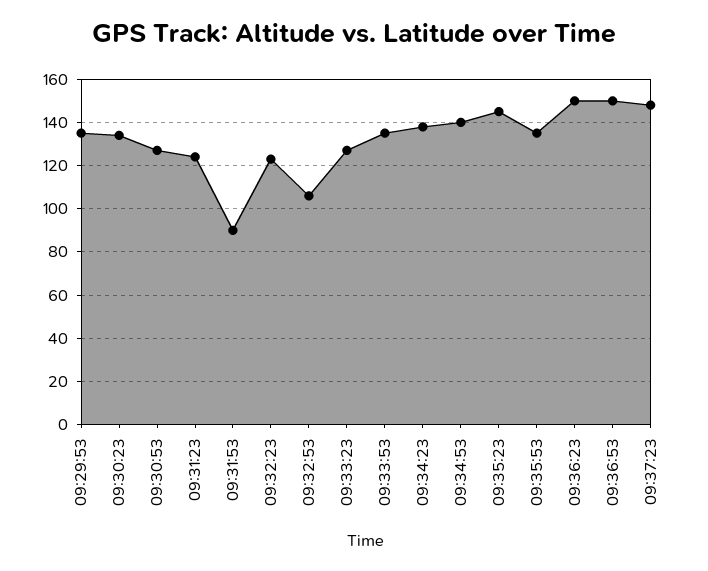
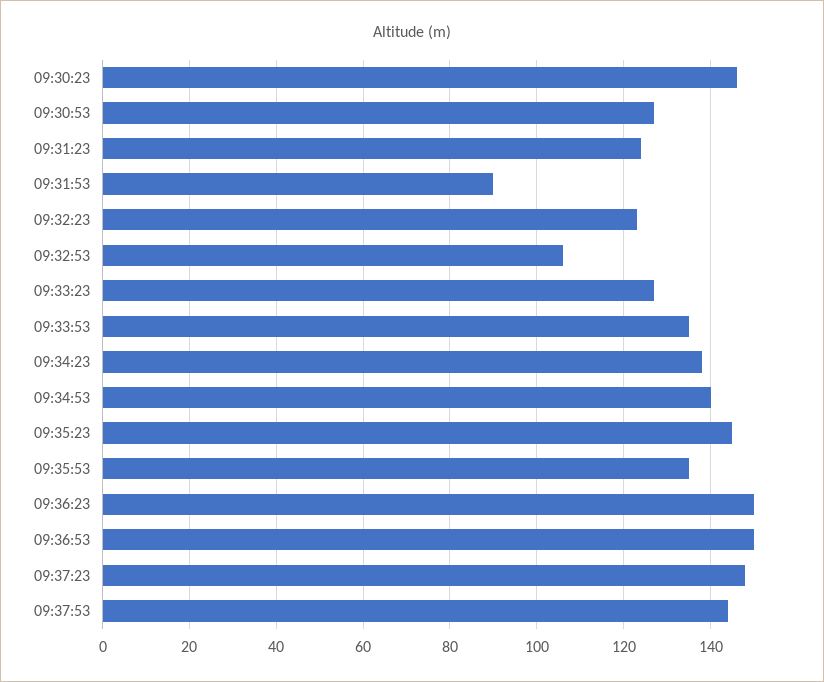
09:29:53: 135 -> none
09:30:23: 135 -> 145
09:37:53: none -> 145

